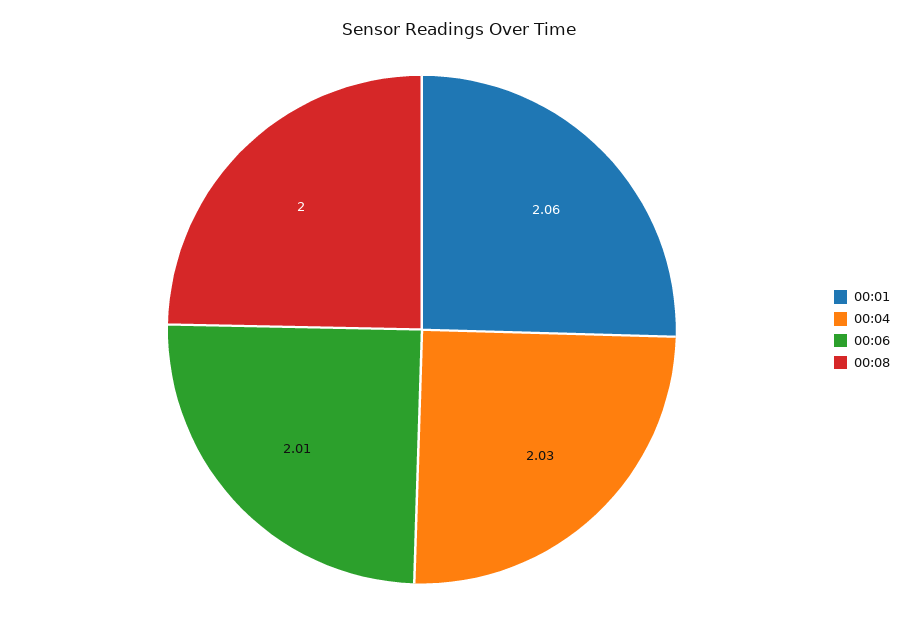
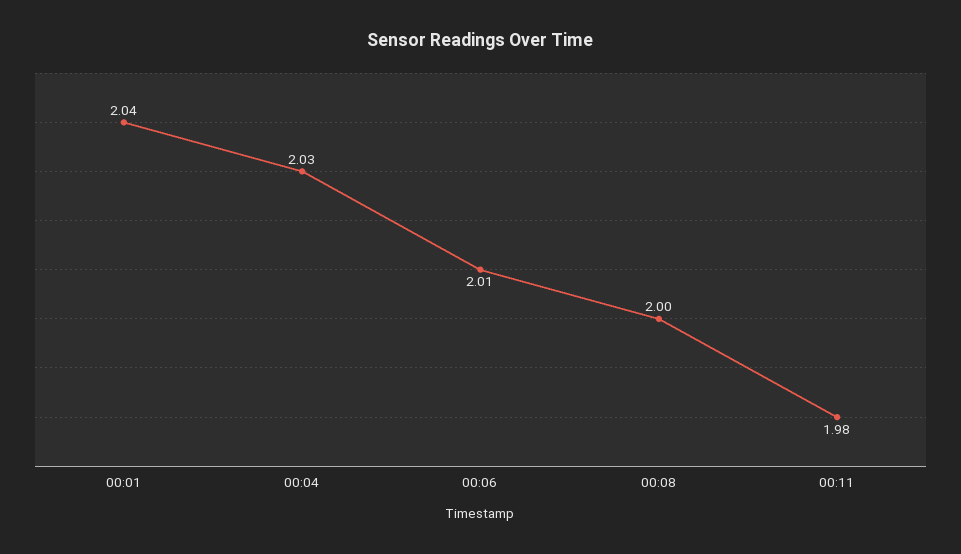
00:01: 2.06 -> 2.04
00:11: none -> 1.98

